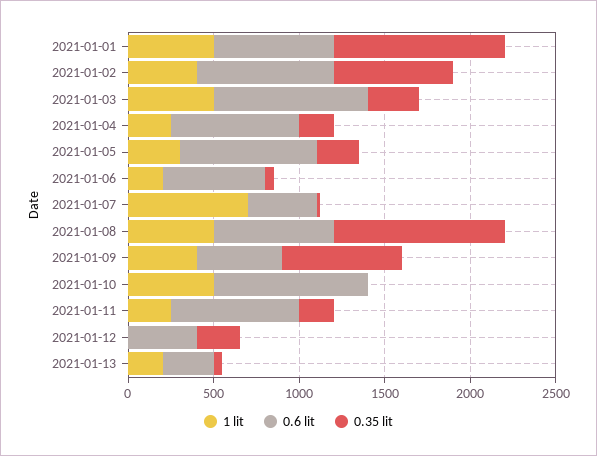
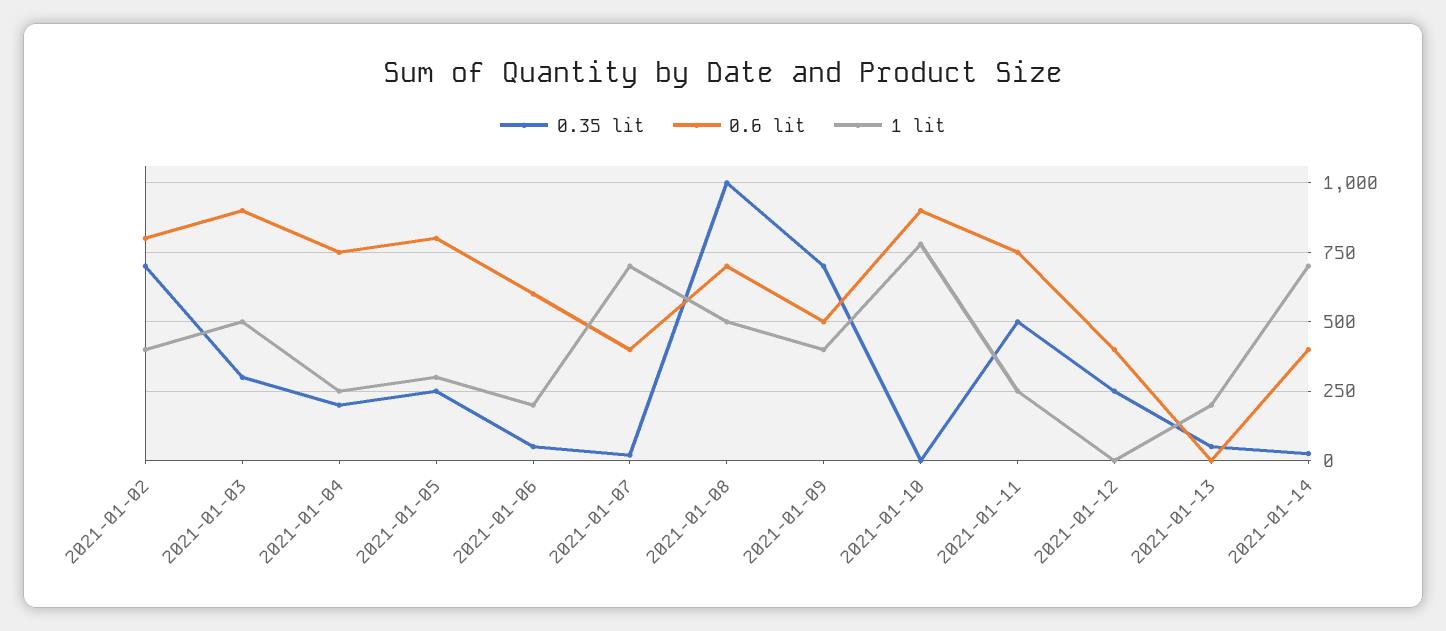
1 lit, 2021-01-01: 500 -> none
0.6 lit, 2021-01-01: 700 -> none
0.35 lit, 2021-01-01: 1000 -> none
1 lit, 2021-01-10: 500 -> 775
0.35 lit, 2021-01-11: 200 -> 500
0.6 lit, 2021-01-13: 300 -> 0
0.35 lit, 2021-01-14: none -> 25
0.6 lit, 2021-01-14: none -> 400
1 lit, 2021-01-14: none -> 700

